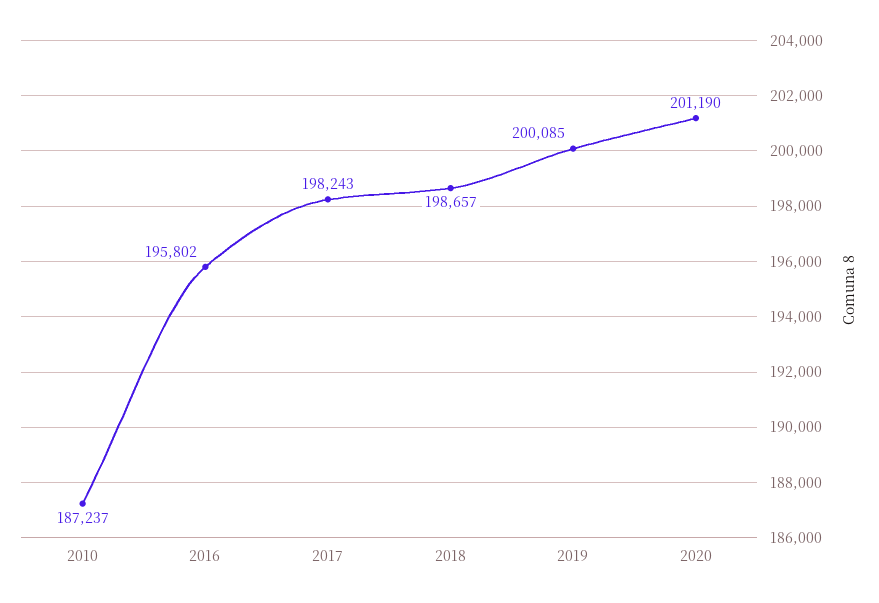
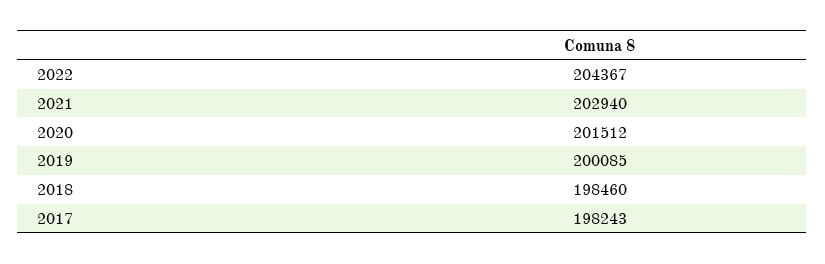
2010: 187237 -> none
2016: 195802 -> none
2018: 198657 -> 198460
2020: 201190 -> 201512
2022: none -> 204367
2021: none -> 202940

